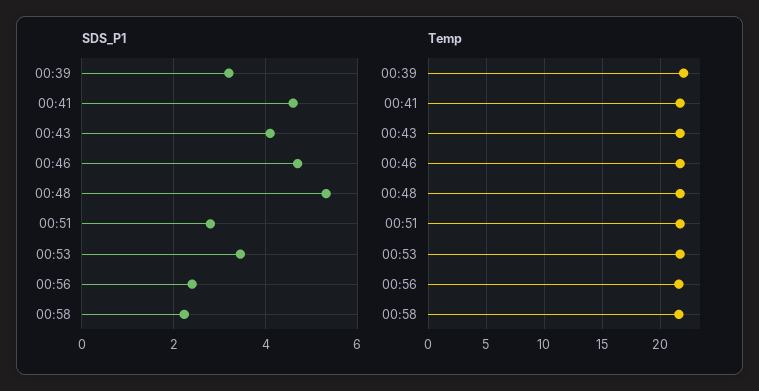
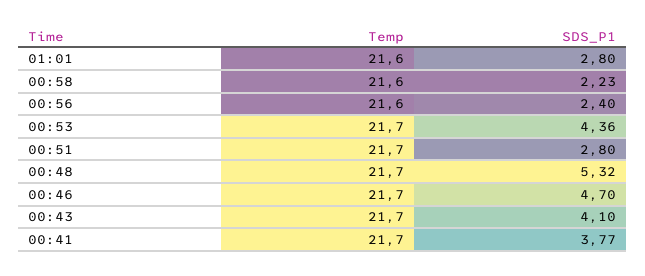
SDS_P1, 00:39: 3.2 -> none
SDS_P1, 00:41: 4.6 -> 3.77
SDS_P1, 00:53: 3.4 -> 4.36
Temp, 00:39: 22 -> none
Temp, 01:01: none -> 21.6
SDS_P1, 01:01: none -> 2.8

